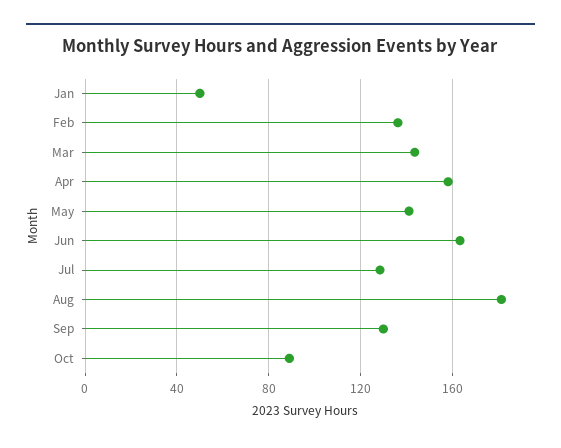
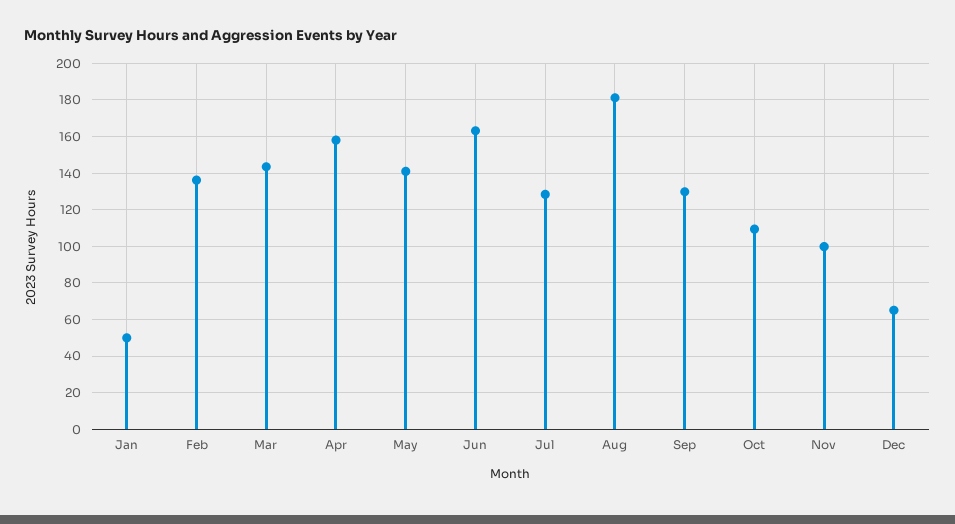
Oct: 90 -> 110
Nov: none -> 100
Dec: none -> 65

